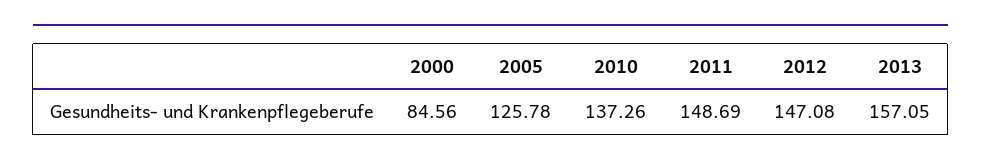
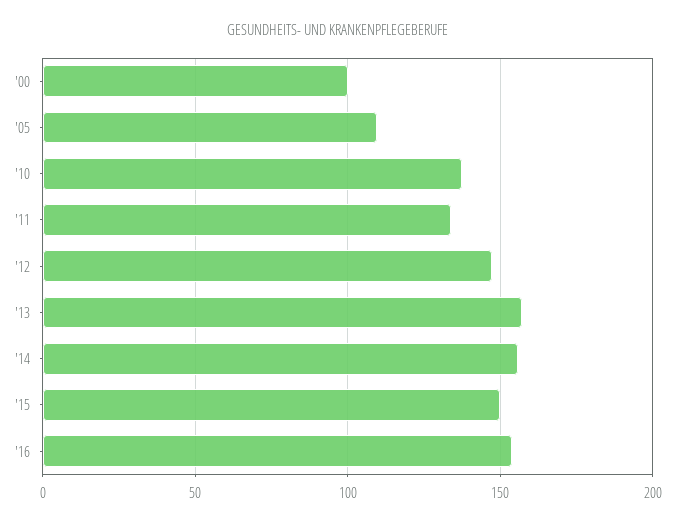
2000: 84.56 -> 100
2005: 125.78 -> 110
2011: 148.69 -> 135
'14: none -> 155
'15: none -> 150
'16: none -> 155

